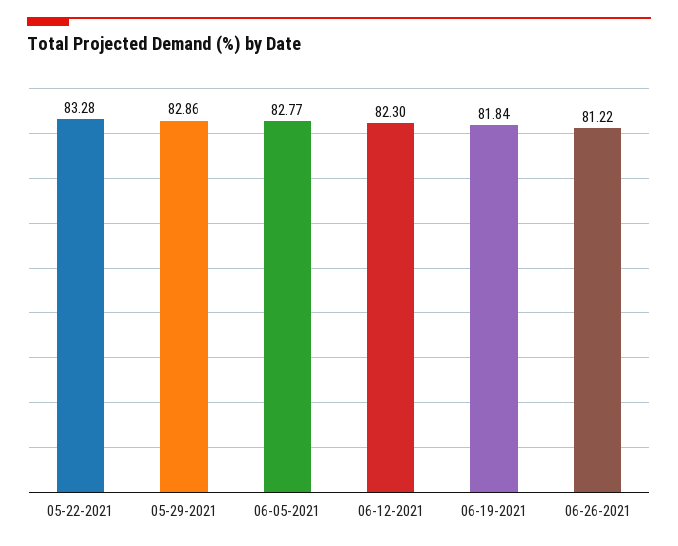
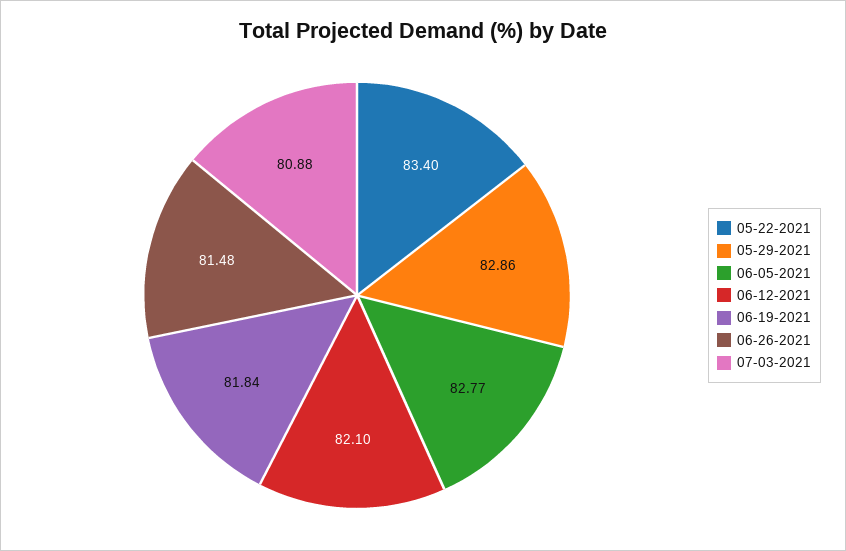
05-22-2021: 83.28 -> 83.4
06-12-2021: 82.3 -> 82.1
06-26-2021: 81.22 -> 81.48
07-03-2021: none -> 80.88

